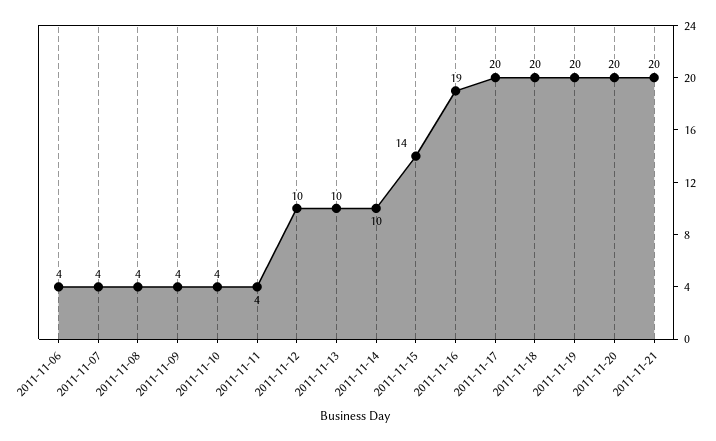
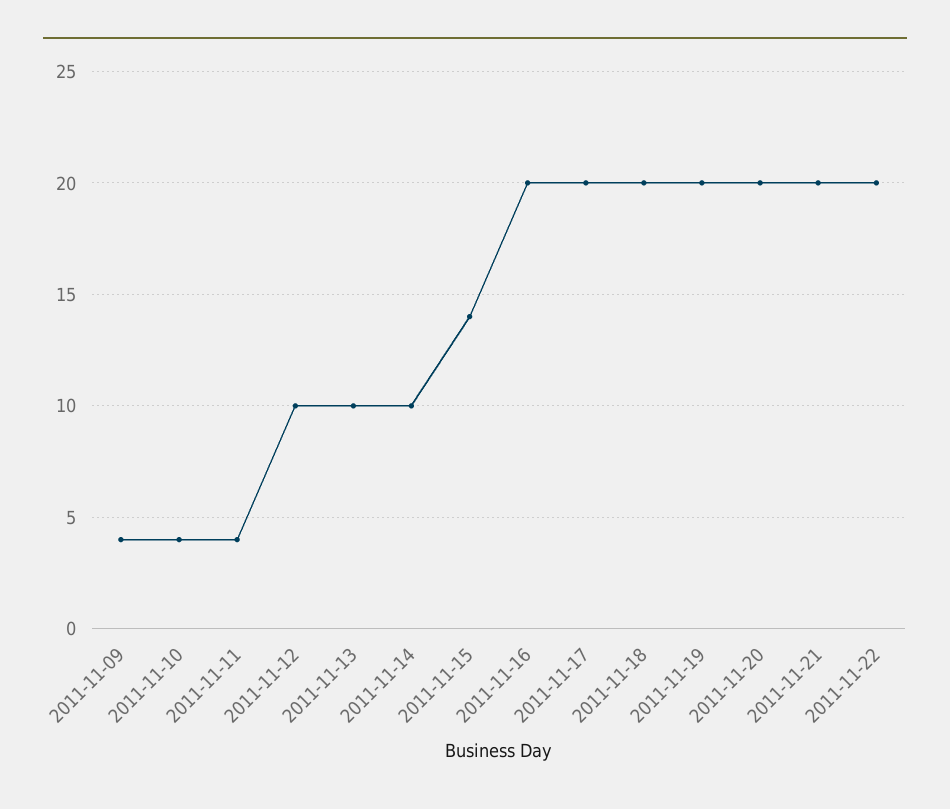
2011-11-06: 4 -> none
2011-11-07: 4 -> none
2011-11-08: 4 -> none
2011-11-16: 19 -> 20
2011-11-22: none -> 20

